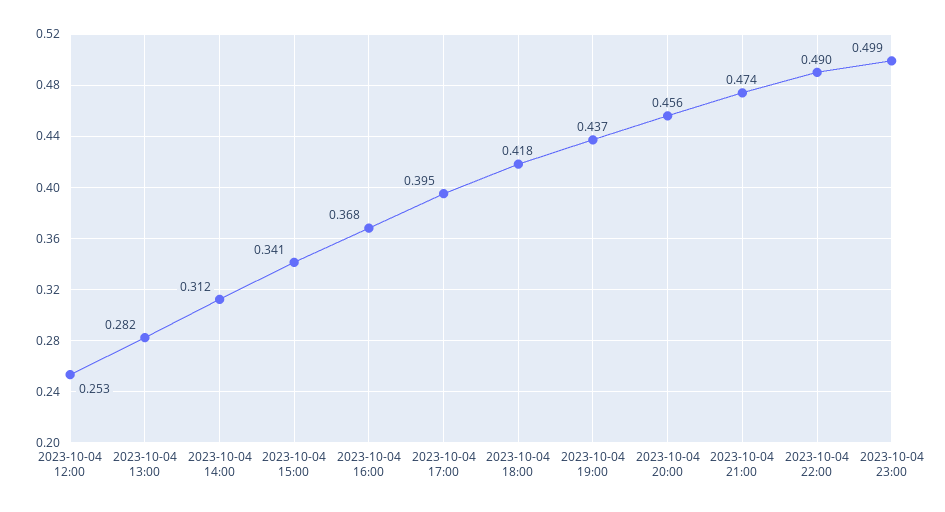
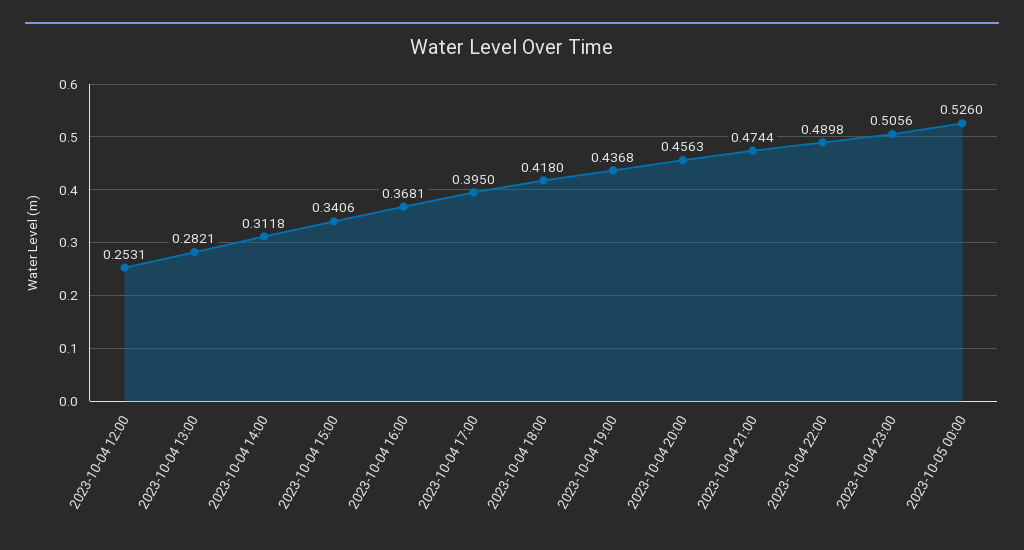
2023-10-04 23:00: 0.499 -> 0.5056
2023-10-05 00:00: none -> 0.526

